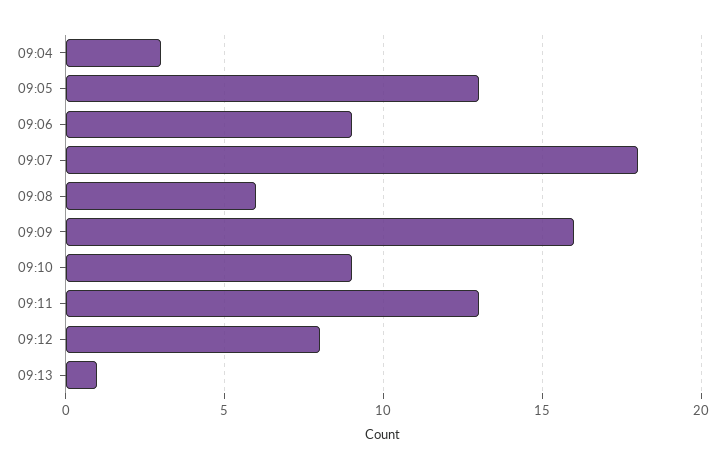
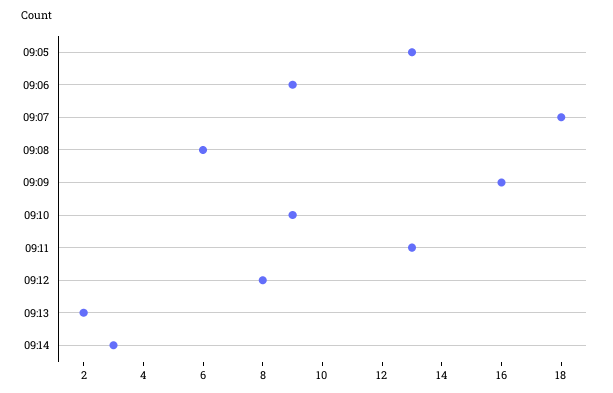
09:04: 3 -> none
09:13: 1 -> 2
09:14: none -> 3

